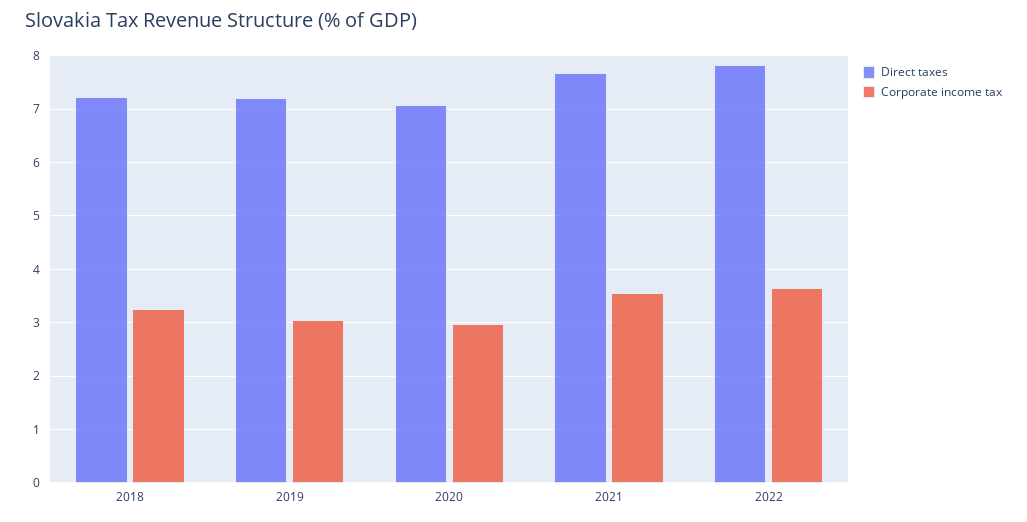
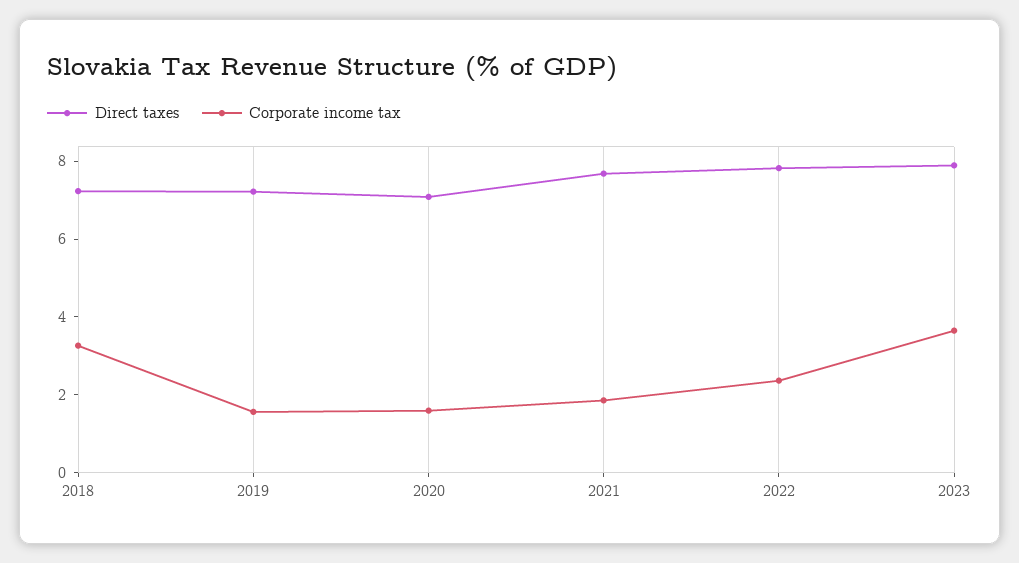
Corporate income tax, 2019: 3 -> 1.5
Corporate income tax, 2020: 3 -> 1.5
Corporate income tax, 2021: 3.6 -> 2
Corporate income tax, 2022: 3.6 -> 2.5
Direct taxes, 2023: none -> 8
Corporate income tax, 2023: none -> 3.5

